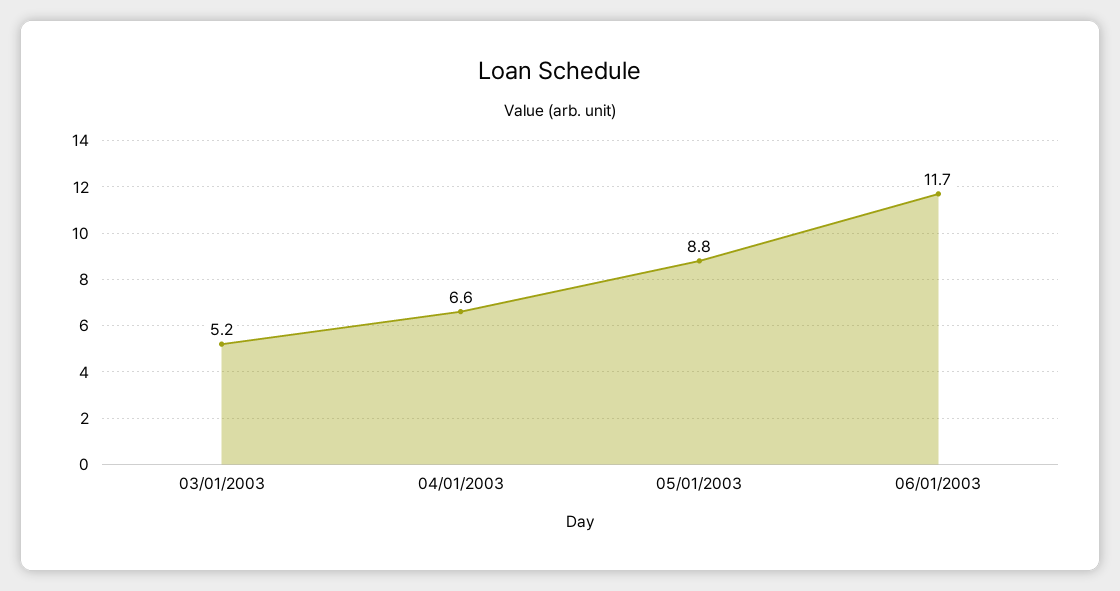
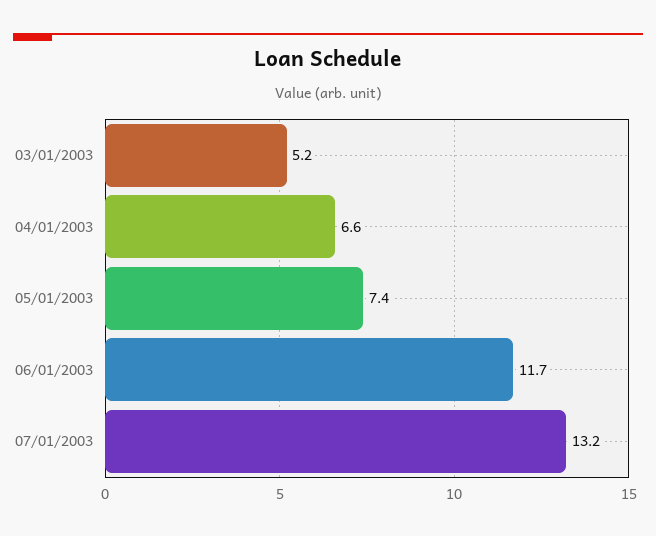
05/01/2003: 8.8 -> 7.4
07/01/2003: none -> 13.2

